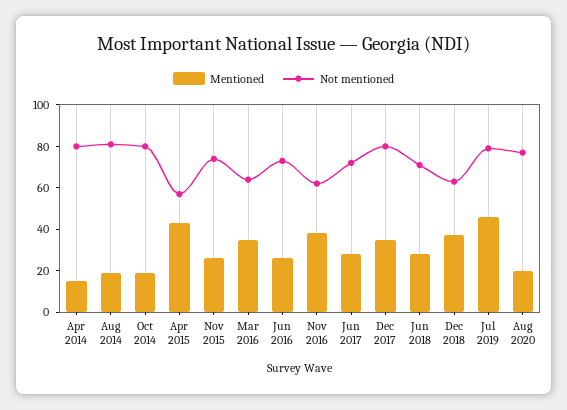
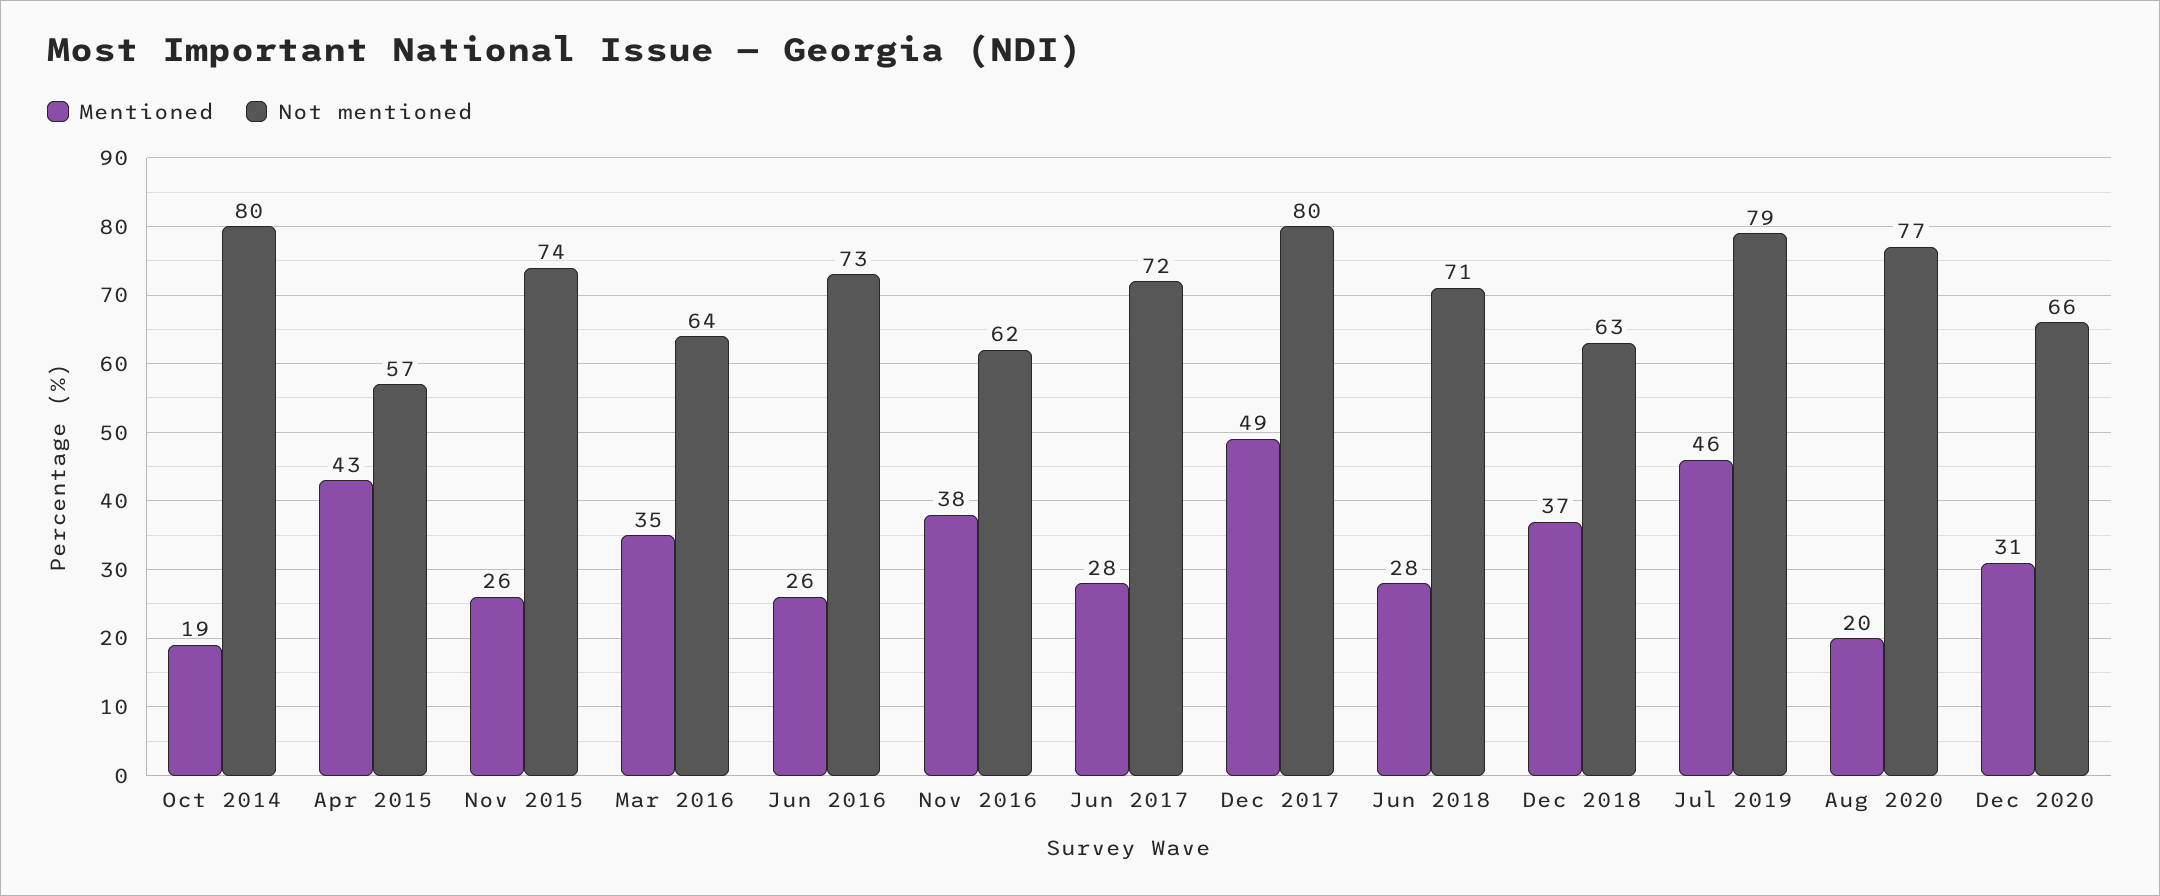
Mentioned, Apr 2014: 15 -> none
Not mentioned, Apr 2014: 80 -> none
Mentioned, Aug 2014: 20 -> none
Not mentioned, Aug 2014: 80 -> none
Mentioned, Dec 2017: 35 -> 49
Mentioned, Dec 2020: none -> 31
Not mentioned, Dec 2020: none -> 66

